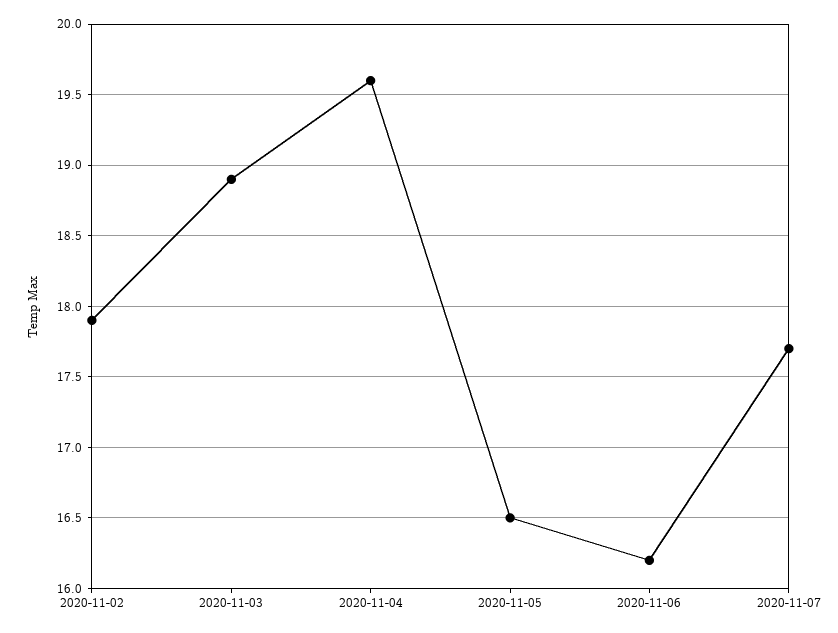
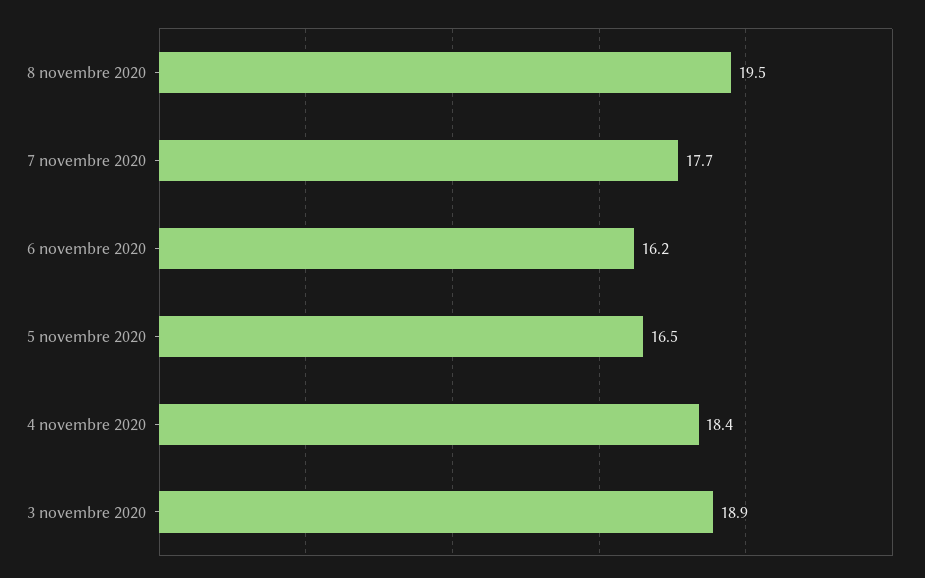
2020-11-02: 17.9 -> none
2020-11-04: 19.6 -> 18.4
8 novembre 2020: none -> 19.5

